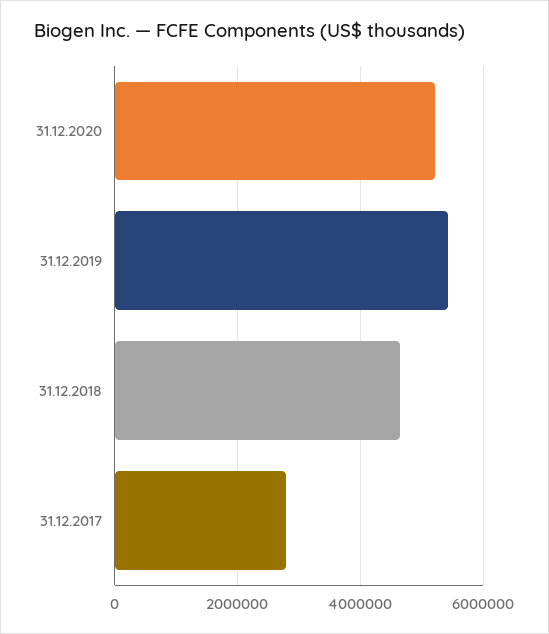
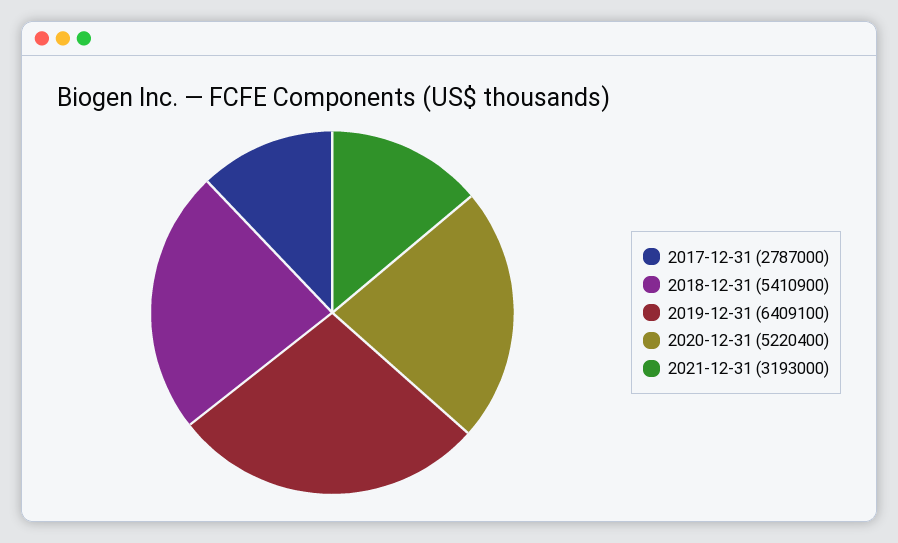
31.12.2019: 5400000 -> 6409100
31.12.2018: 4600000 -> 5410900
2021-12-31: none -> 3193000

